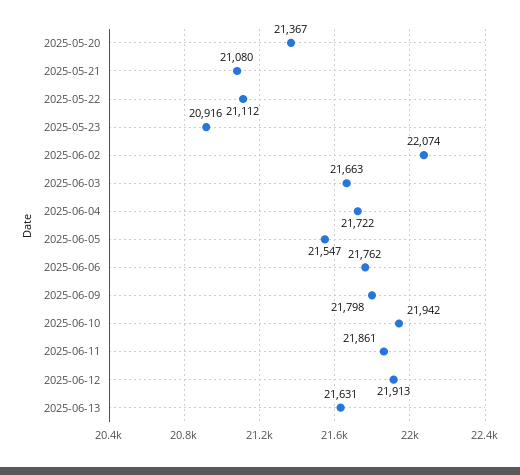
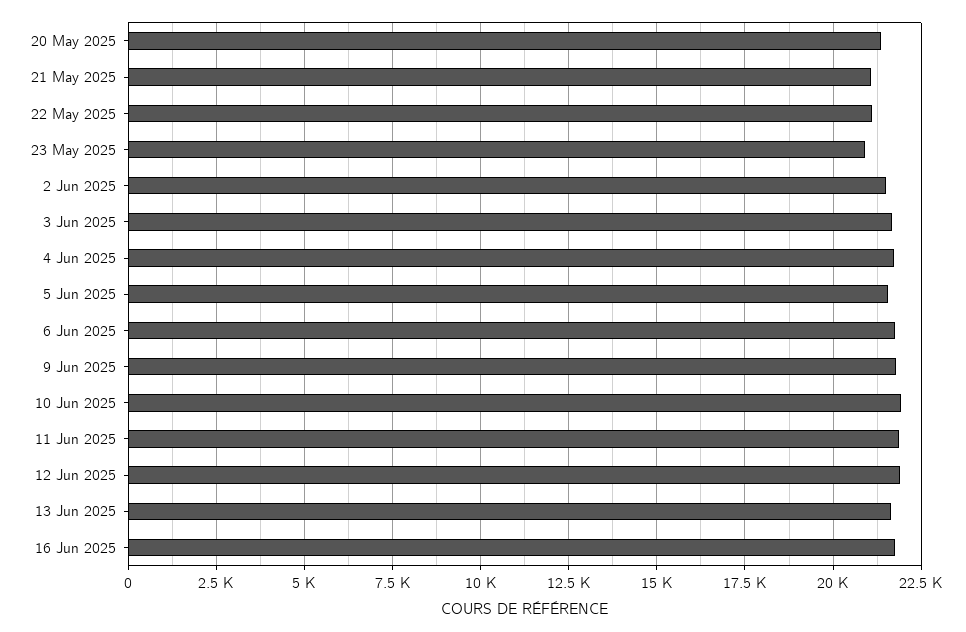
2025-06-02: 22074 -> 21500
16 Jun 2025: none -> 21750

